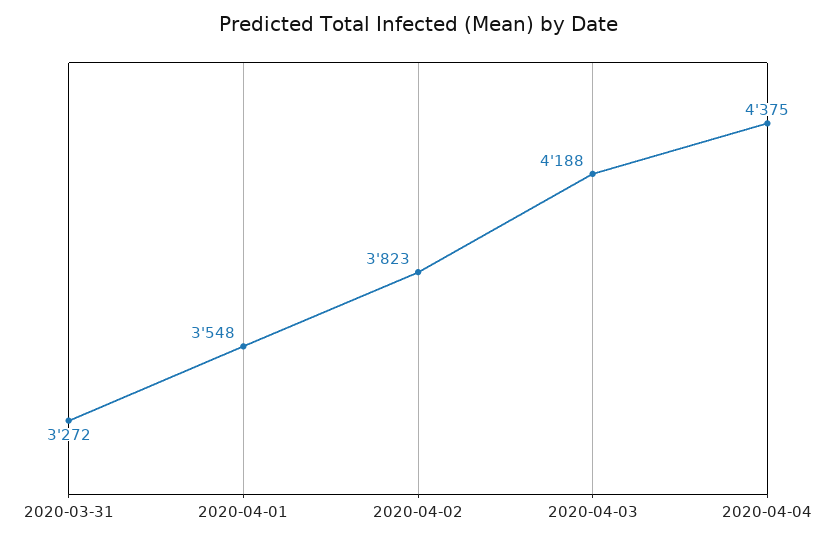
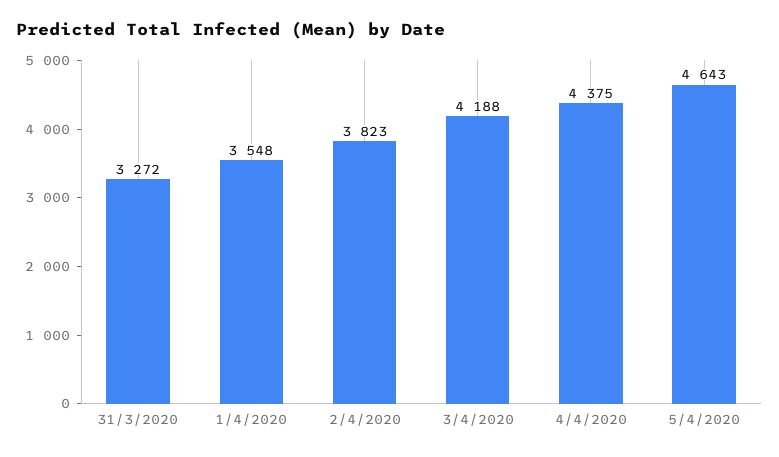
5/4/2020: none -> 4643

